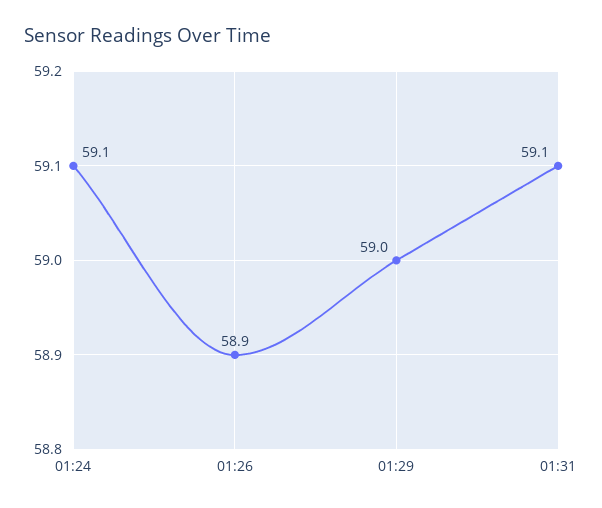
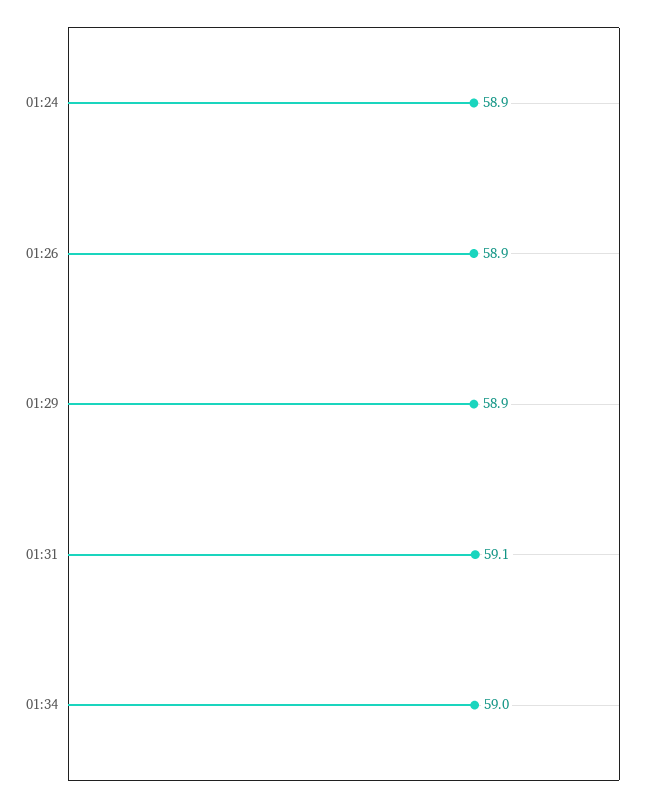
01:24: 59.1 -> 58.9
01:29: 59 -> 58.9
01:34: none -> 59

